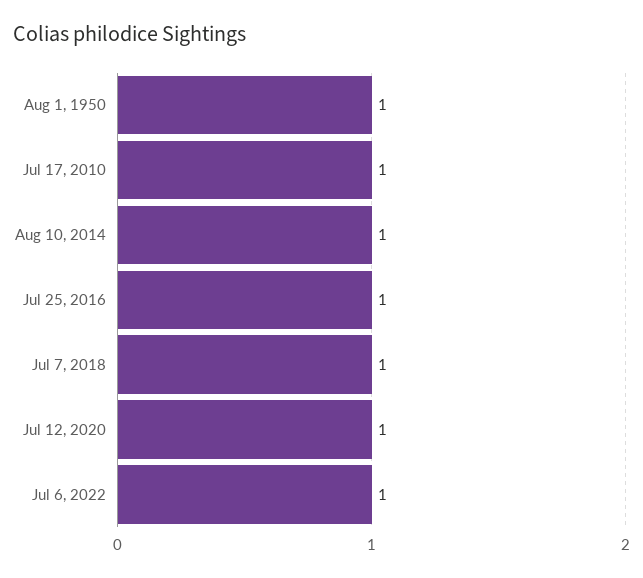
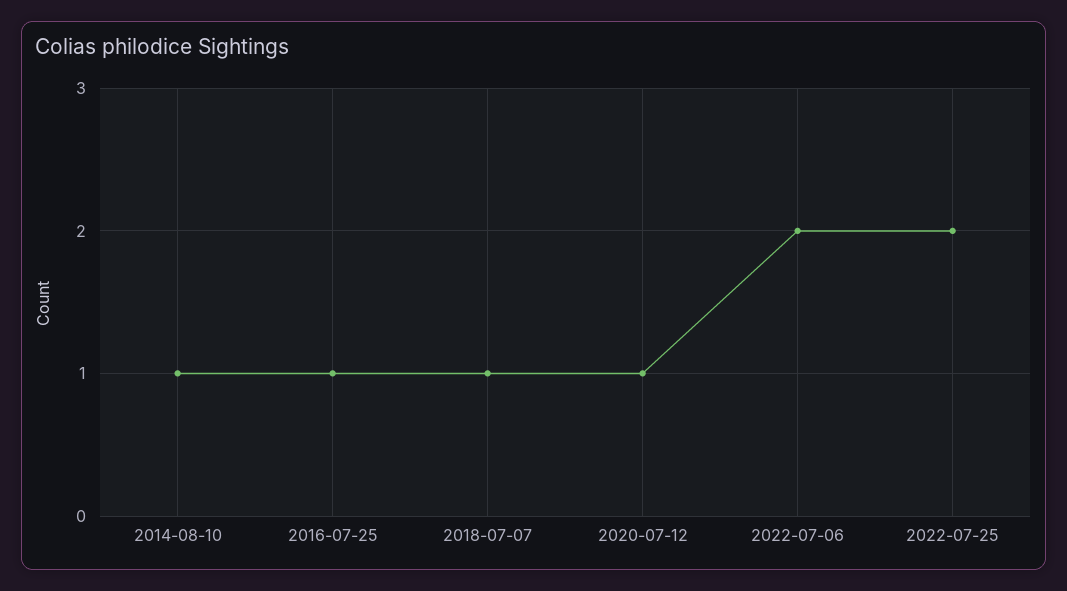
Aug 1, 1950: 1 -> none
Jul 17, 2010: 1 -> none
Jul 6, 2022: 1 -> 2
2022-07-25: none -> 2

